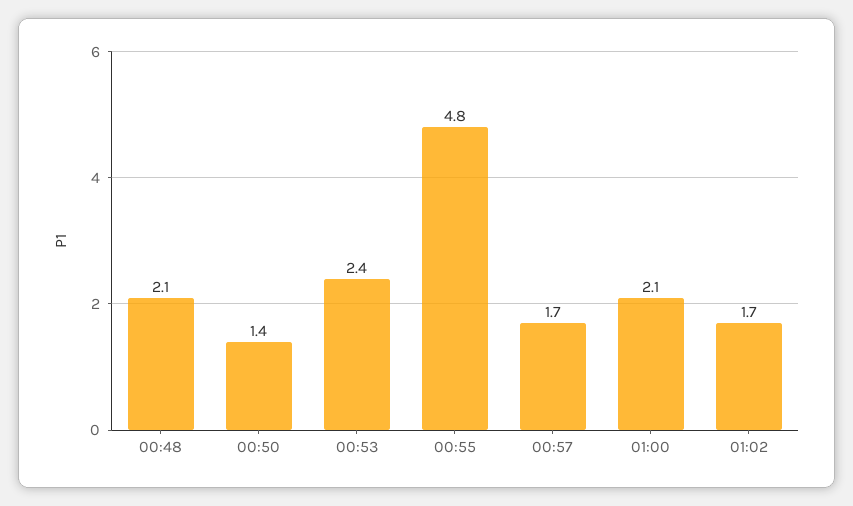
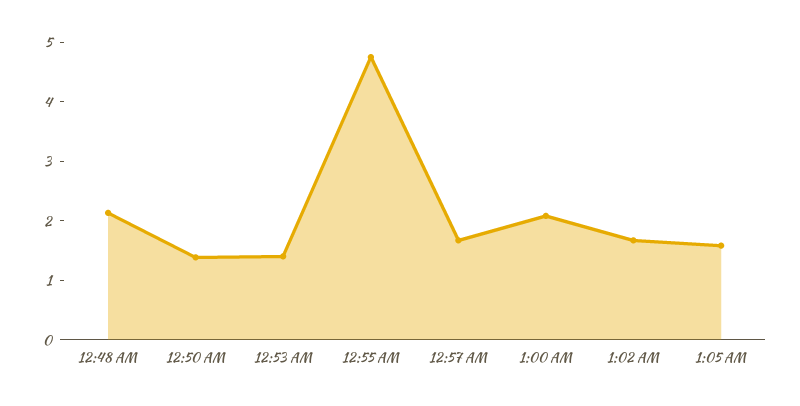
00:53: 2.4 -> 1.4
1:05 AM: none -> 1.6

